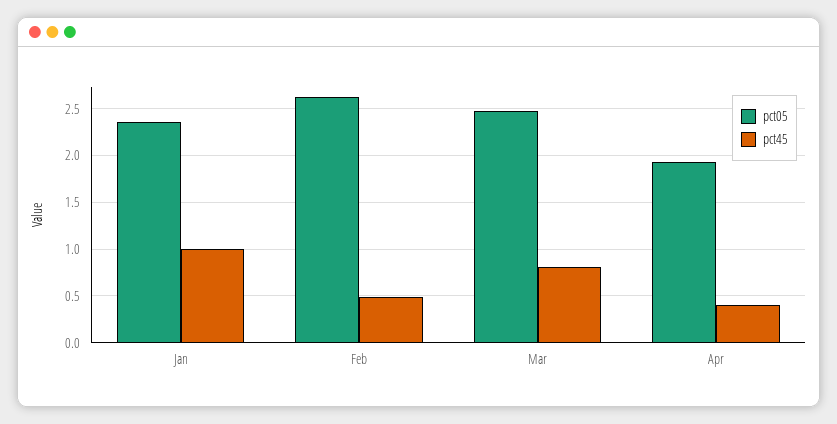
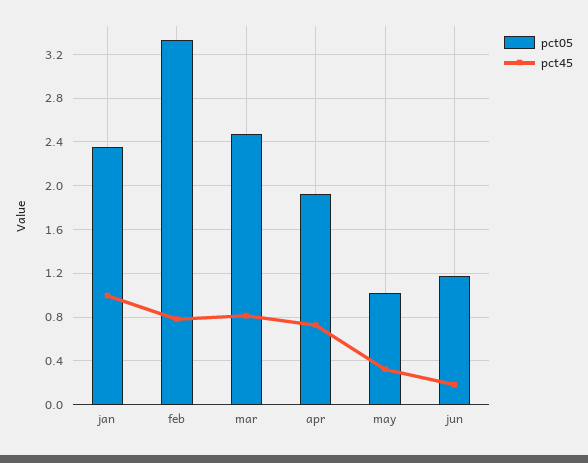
pct05, Feb: 2.6 -> 3.3
pct45, Feb: 0.5 -> 0.8
pct45, Apr: 0.4 -> 0.7
pct05, may: none -> 1
pct45, may: none -> 0.3
pct05, jun: none -> 1.2
pct45, jun: none -> 0.2

